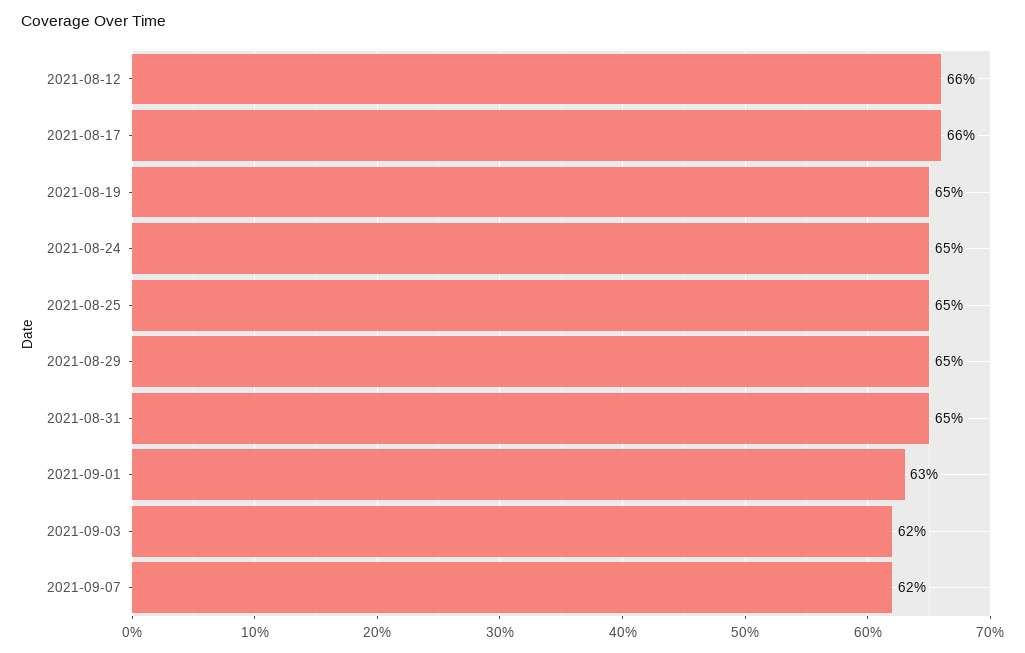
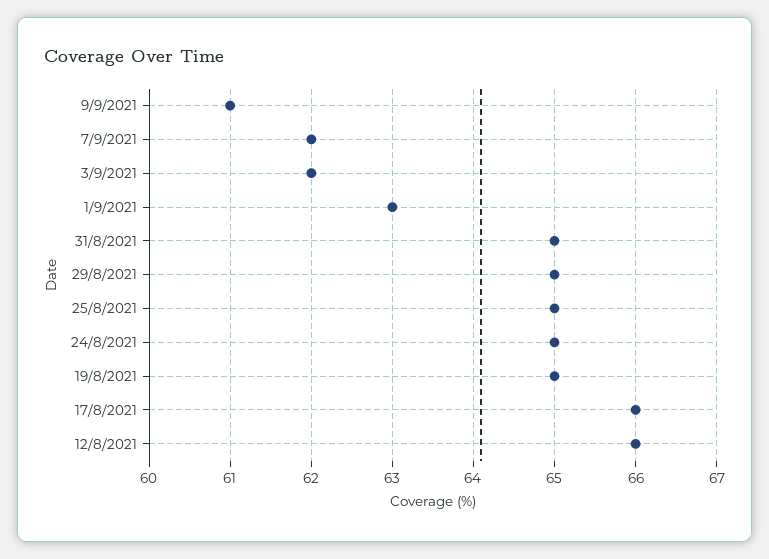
9/9/2021: none -> 61

